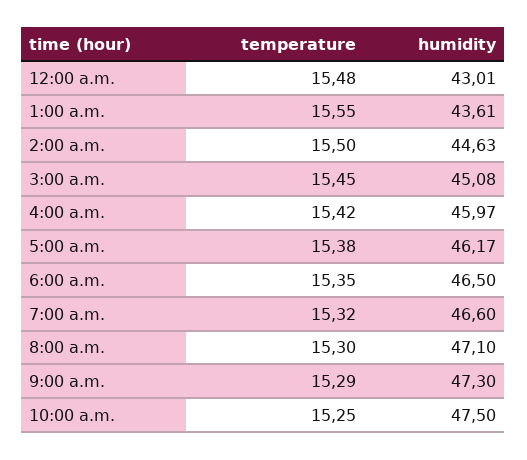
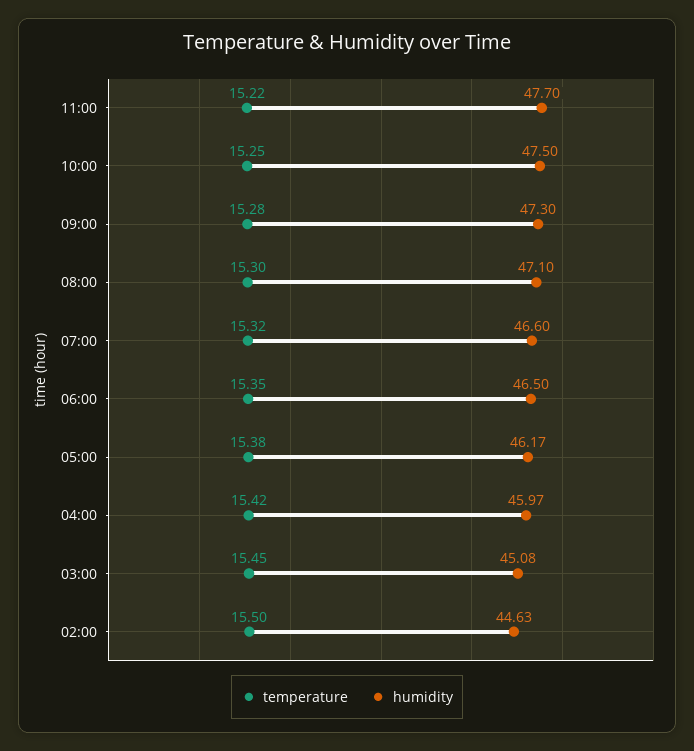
temperature, 12:00 a.m.: 15.48 -> none
humidity, 12:00 a.m.: 43.01 -> none
temperature, 1:00 a.m.: 15.55 -> none
humidity, 1:00 a.m.: 43.61 -> none
temperature, 9:00 a.m.: 15.29 -> 15.28
temperature, 11:00: none -> 15.22
humidity, 11:00: none -> 47.7

